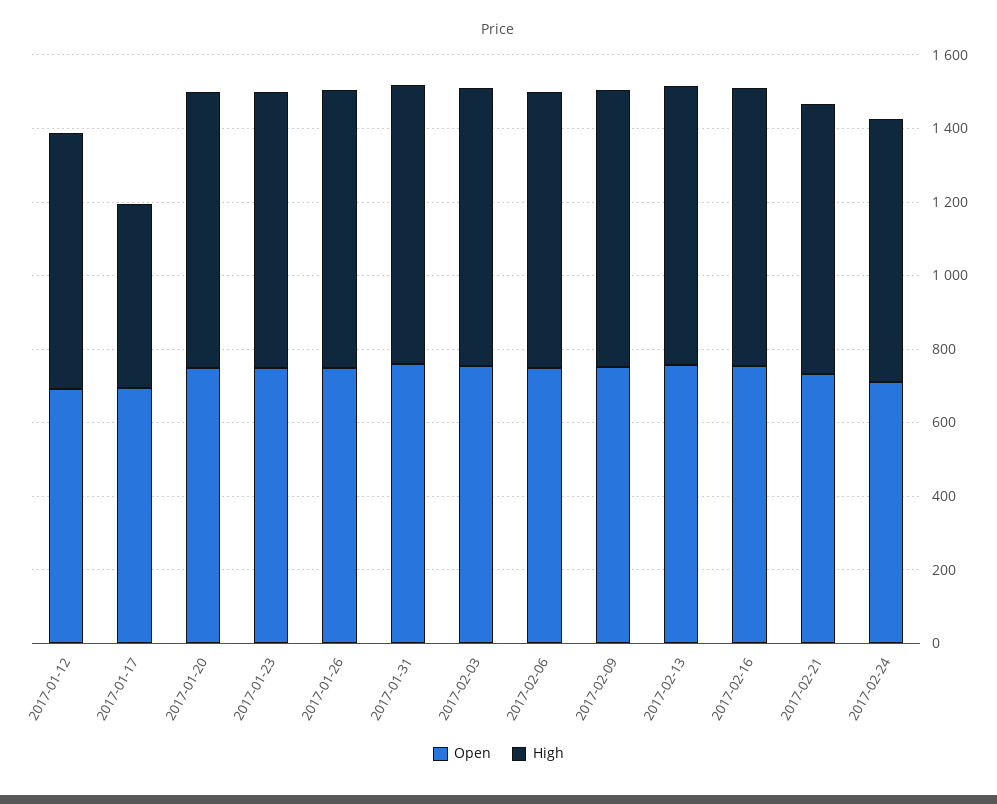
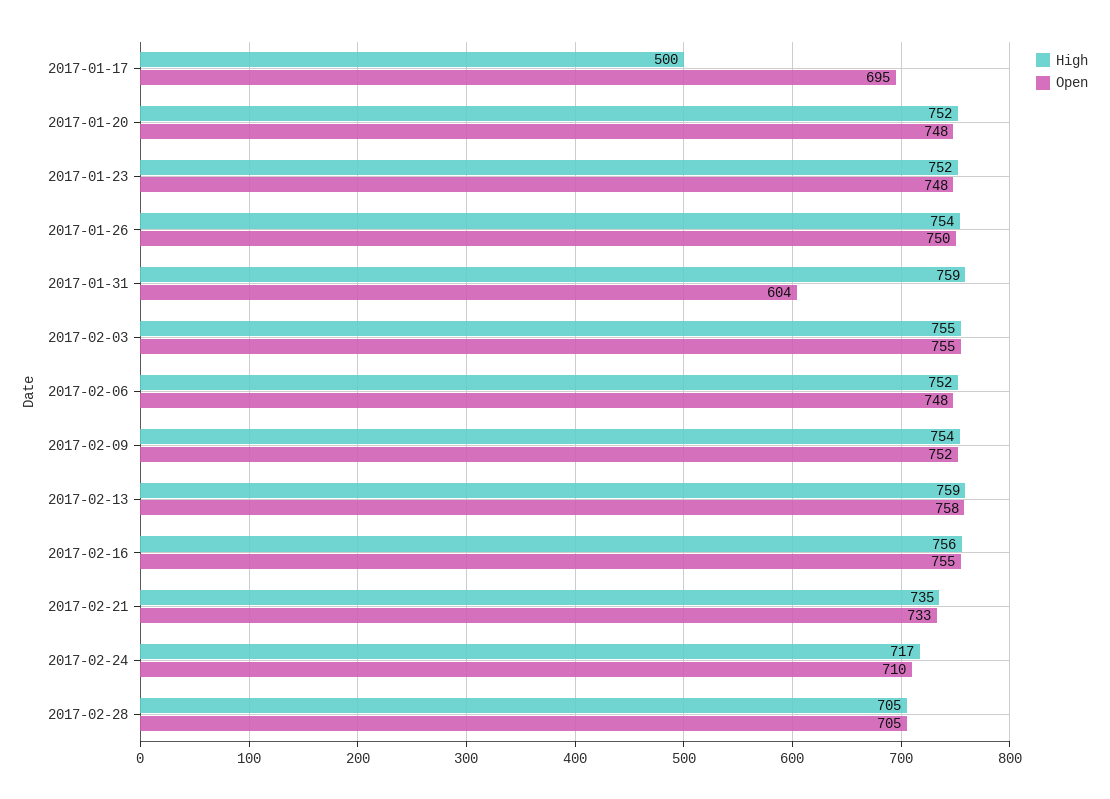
Open, 2017-01-12: 700 -> none
High, 2017-01-12: 700 -> none
Open, 2017-01-31: 750 -> 604
High, 2017-02-28: none -> 705
Open, 2017-02-28: none -> 705

